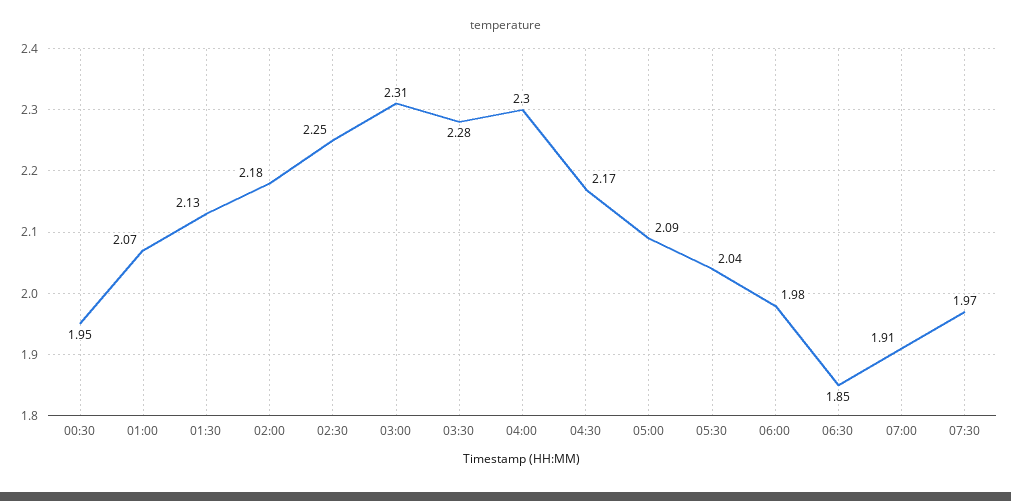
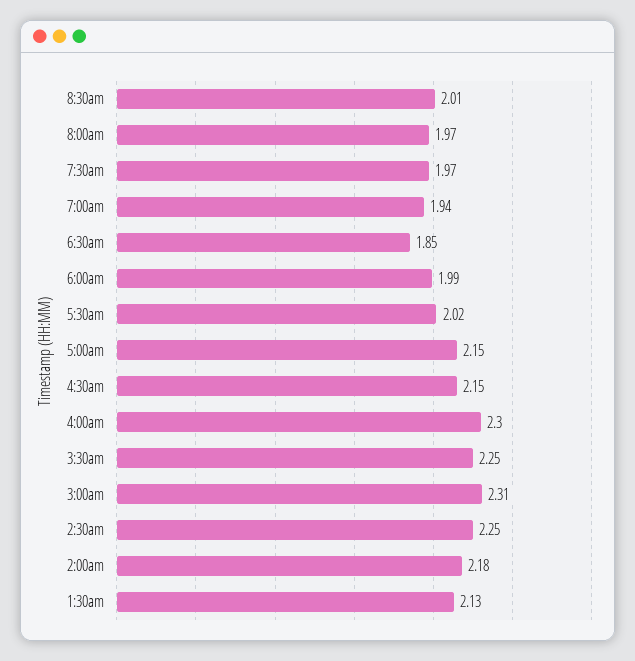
00:30: 1.95 -> none
01:00: 2.07 -> none
03:30: 2.28 -> 2.25
04:30: 2.17 -> 2.15
05:00: 2.09 -> 2.15
05:30: 2.04 -> 2.02
06:00: 1.98 -> 1.99
07:00: 1.91 -> 1.94
8:30am: none -> 2.01
8:00am: none -> 1.97

